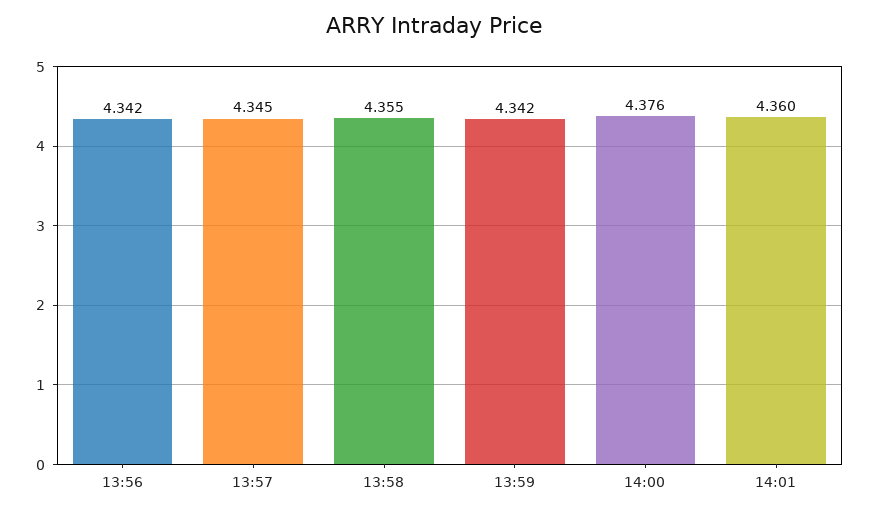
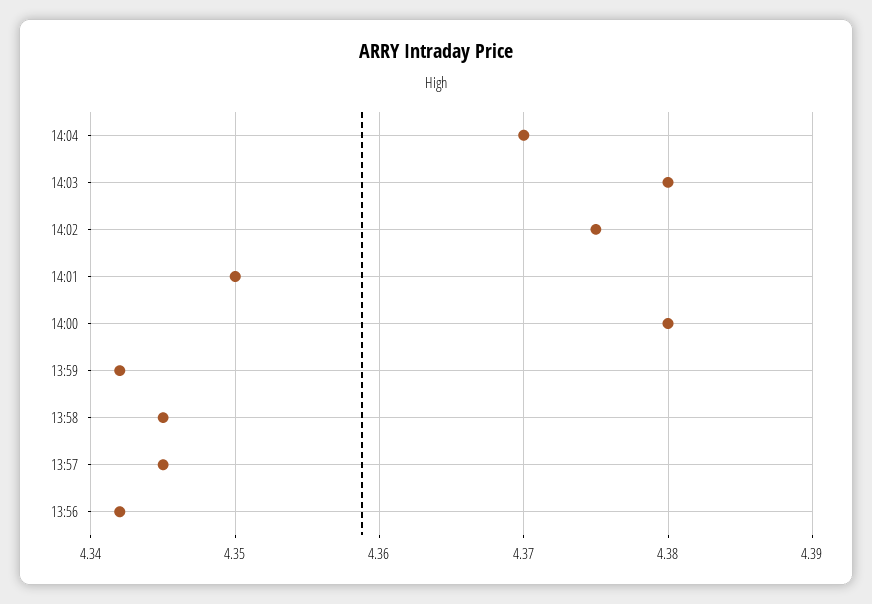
13:58: 4.355 -> 4.345
14:00: 4.376 -> 4.38
14:01: 4.36 -> 4.35
14:04: none -> 4.37
14:03: none -> 4.38
14:02: none -> 4.375

